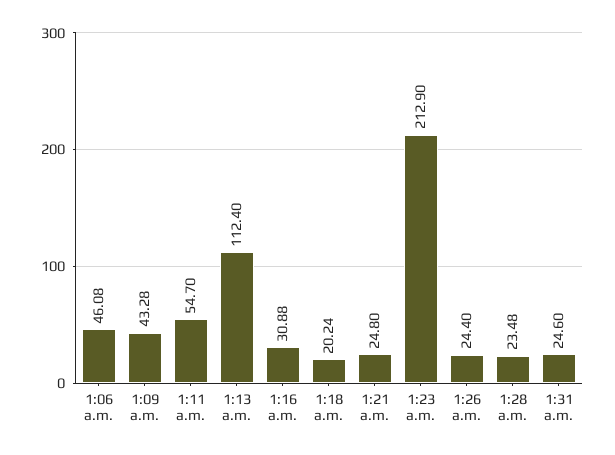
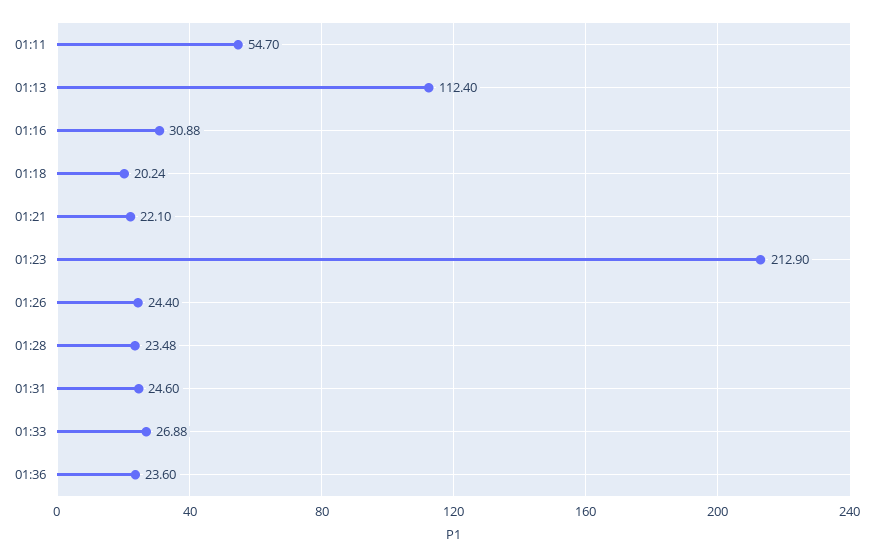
1:06 a.m.: 46.08 -> none
1:09 a.m.: 43.28 -> none
1:21 a.m.: 24.8 -> 22.1
01:33: none -> 26.88
01:36: none -> 23.6

